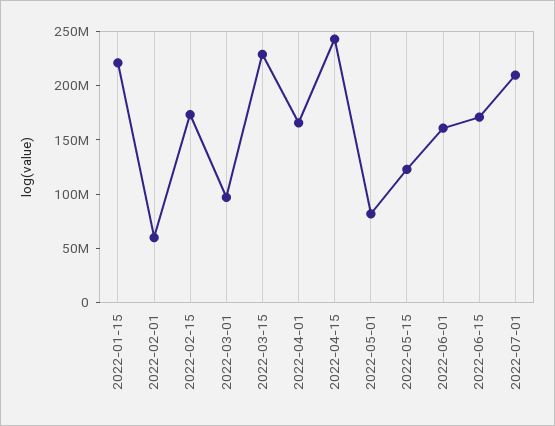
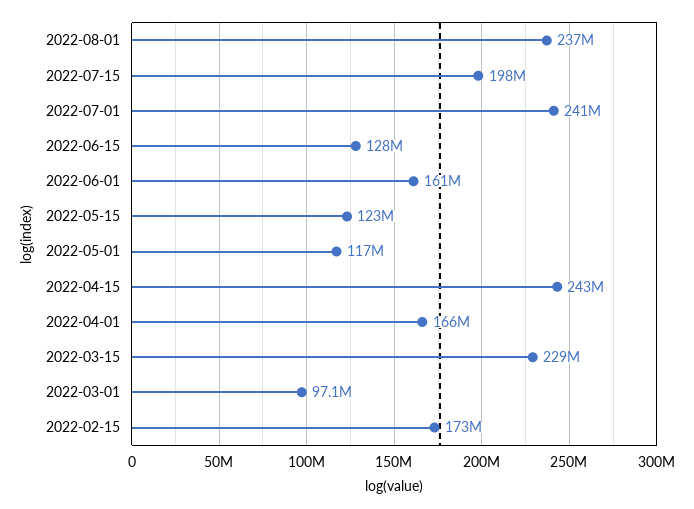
2022-01-15: 220000000 -> none
2022-02-01: 60000000 -> none
2022-05-01: 80000000 -> 117000000
2022-06-15: 170000000 -> 128000000
2022-07-01: 210000000 -> 241000000
2022-08-01: none -> 237000000
2022-07-15: none -> 198000000

